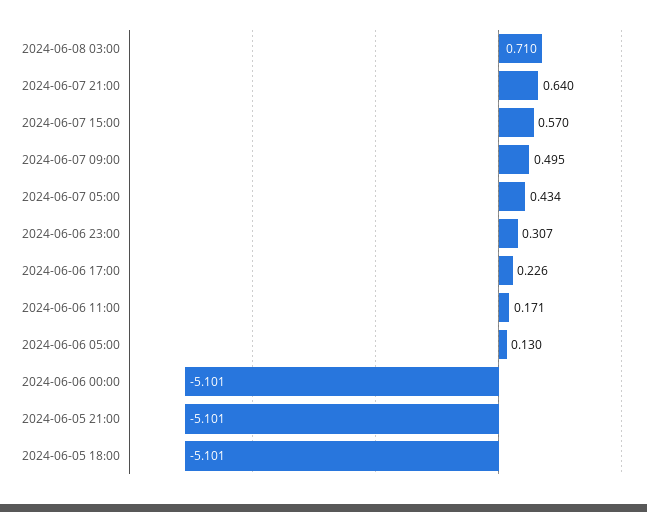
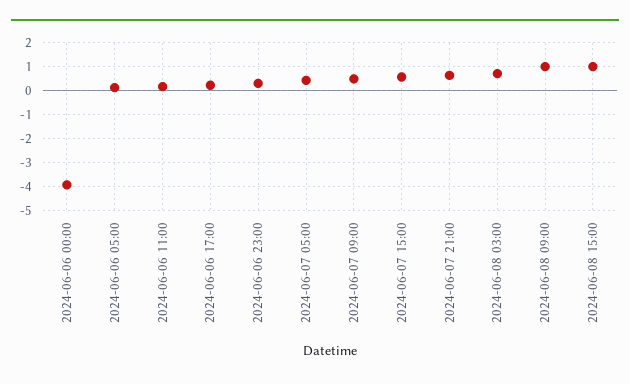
2024-06-06 00:00: -5.101 -> -4
2024-06-05 21:00: -5.101 -> none
2024-06-05 18:00: -5.101 -> none
2024-06-08 09:00: none -> 1
2024-06-08 15:00: none -> 1

